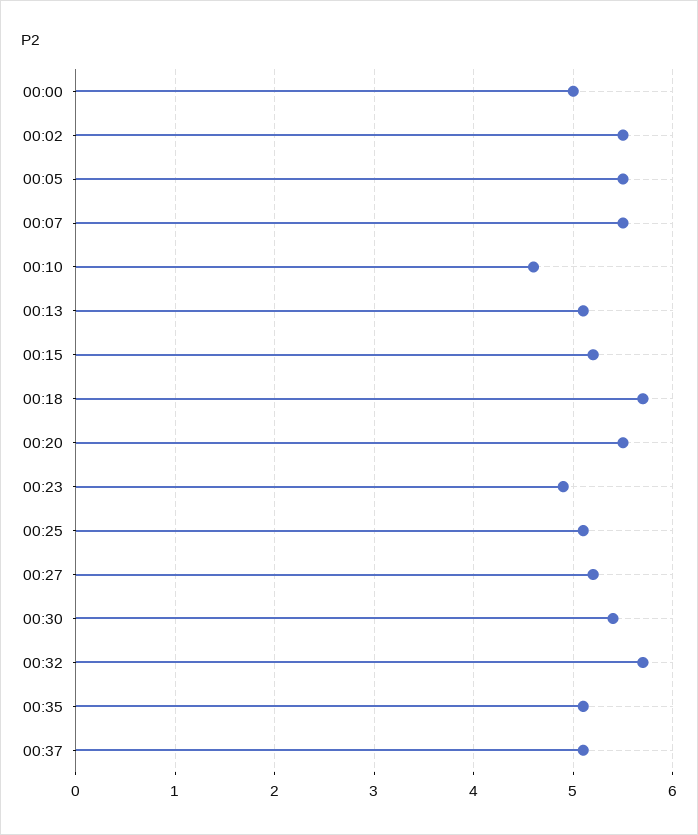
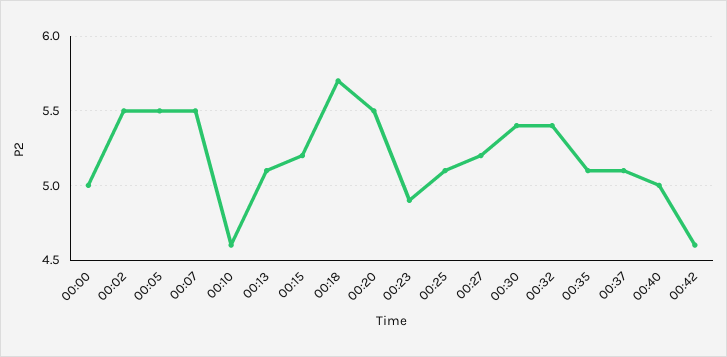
00:32: 5.7 -> 5.4
00:40: none -> 5
00:42: none -> 4.6

